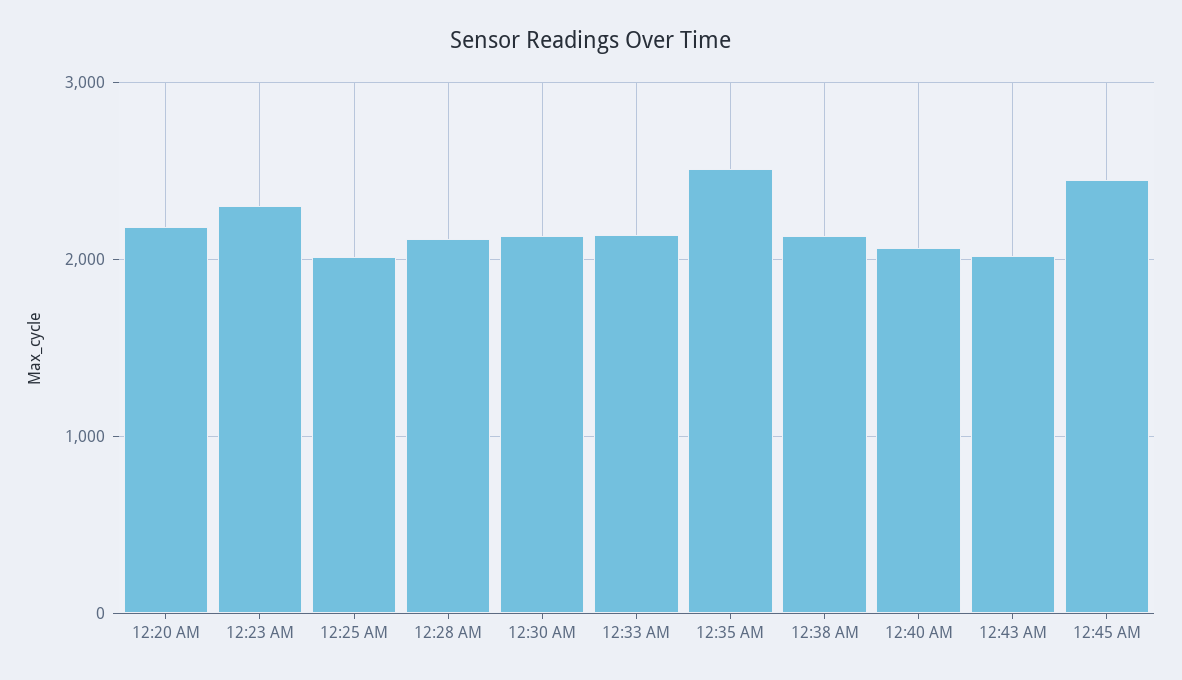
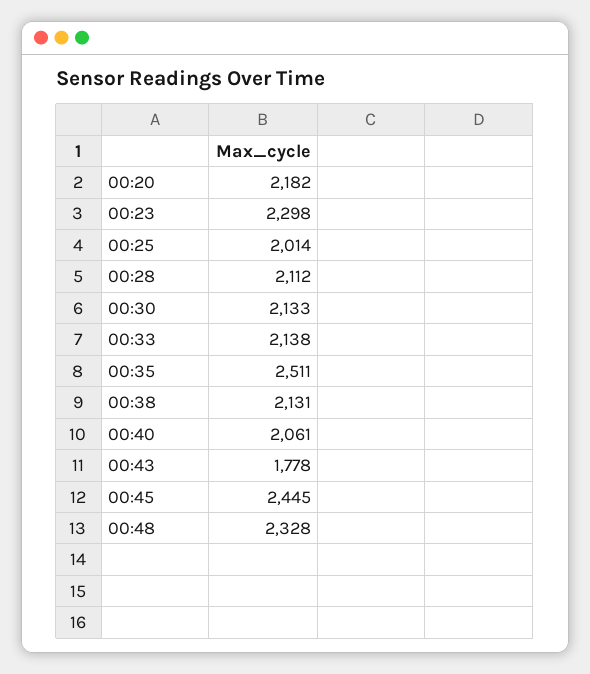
12:43 AM: 2000 -> 1778
00:48: none -> 2328

